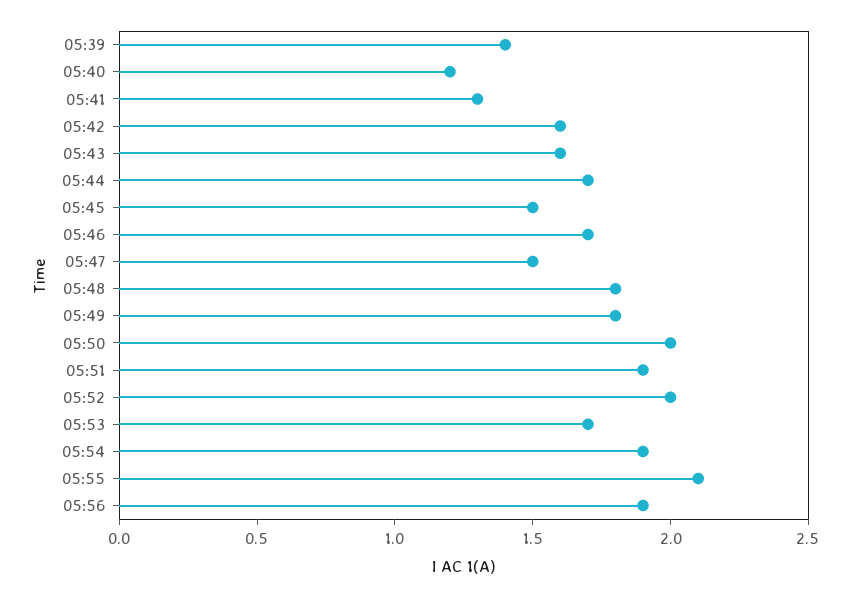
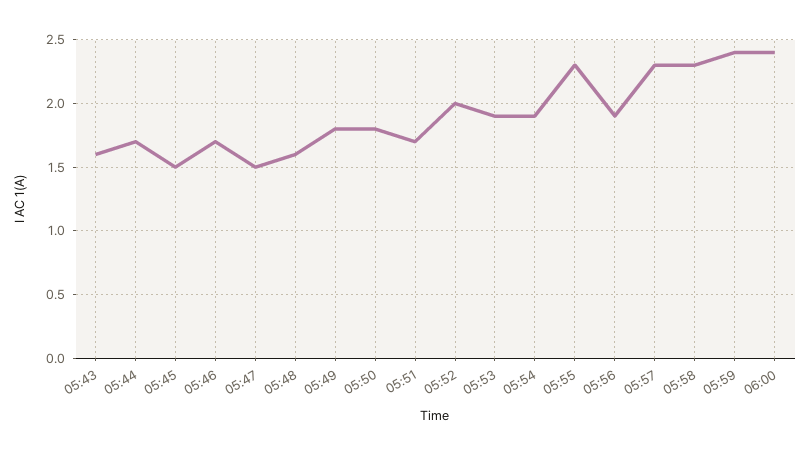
05:39: 1.4 -> none
05:40: 1.2 -> none
05:41: 1.3 -> none
05:42: 1.6 -> none
05:48: 1.8 -> 1.6
05:50: 2 -> 1.8
05:51: 1.9 -> 1.7
05:53: 1.7 -> 1.9
05:55: 2.1 -> 2.3
05:57: none -> 2.3
05:58: none -> 2.3
05:59: none -> 2.4
06:00: none -> 2.4

